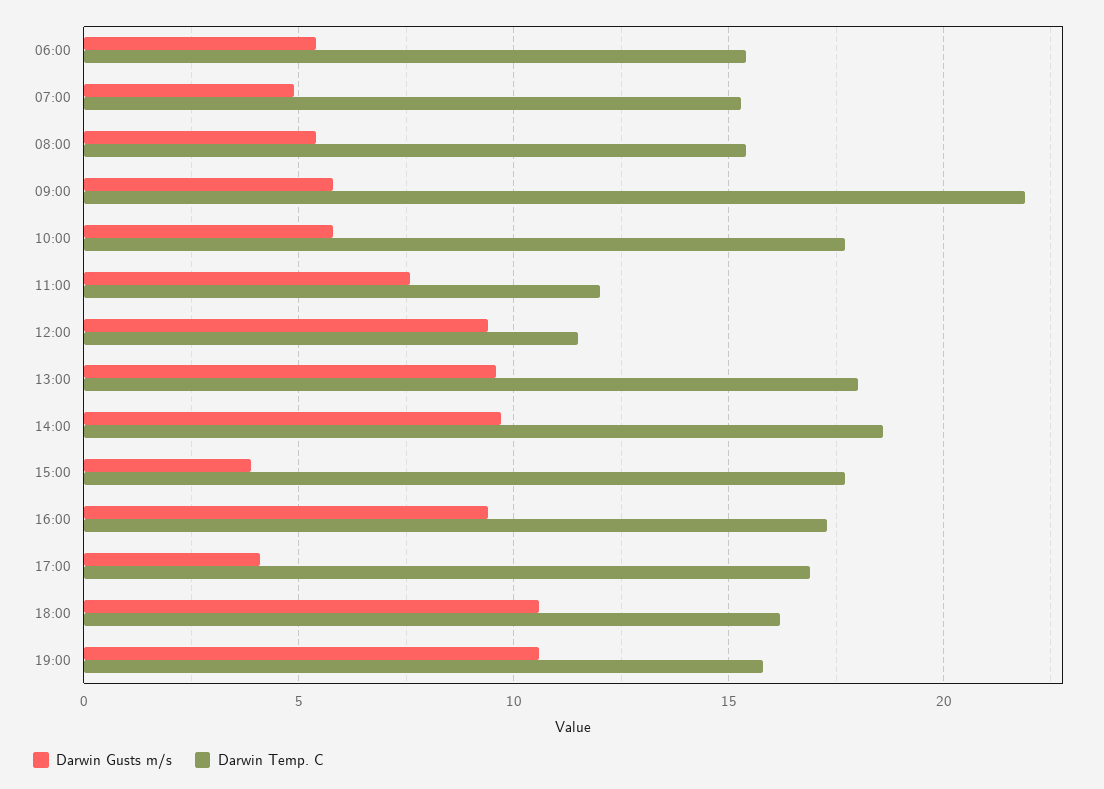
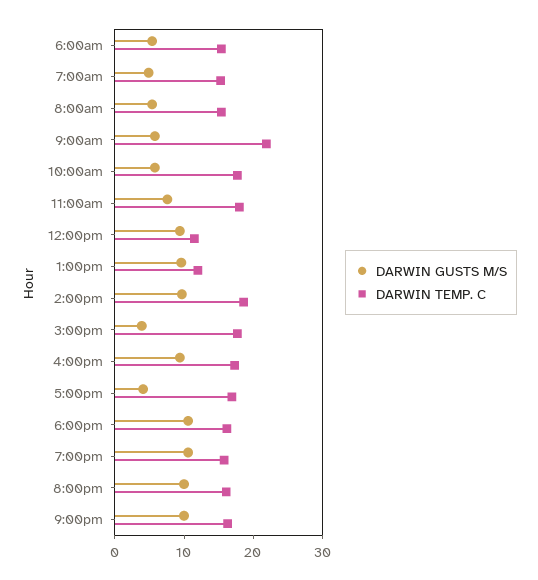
Darwin Temp. C, 11:00: 12 -> 18
Darwin Temp. C, 13:00: 18 -> 12
Darwin Gusts m/s, 8:00pm: none -> 10
Darwin Temp. C, 8:00pm: none -> 16
Darwin Gusts m/s, 9:00pm: none -> 10
Darwin Temp. C, 9:00pm: none -> 16

